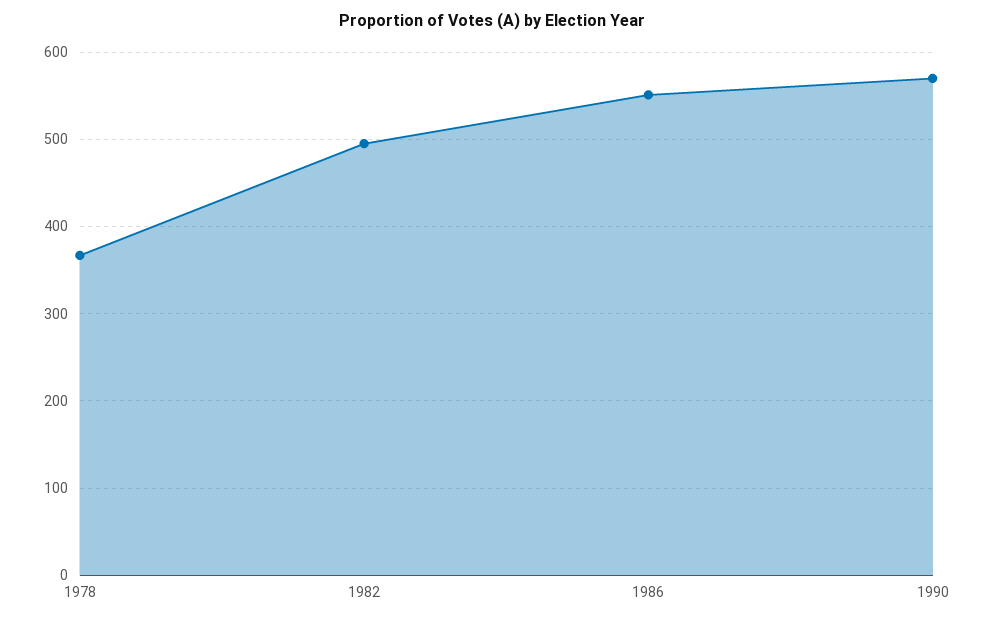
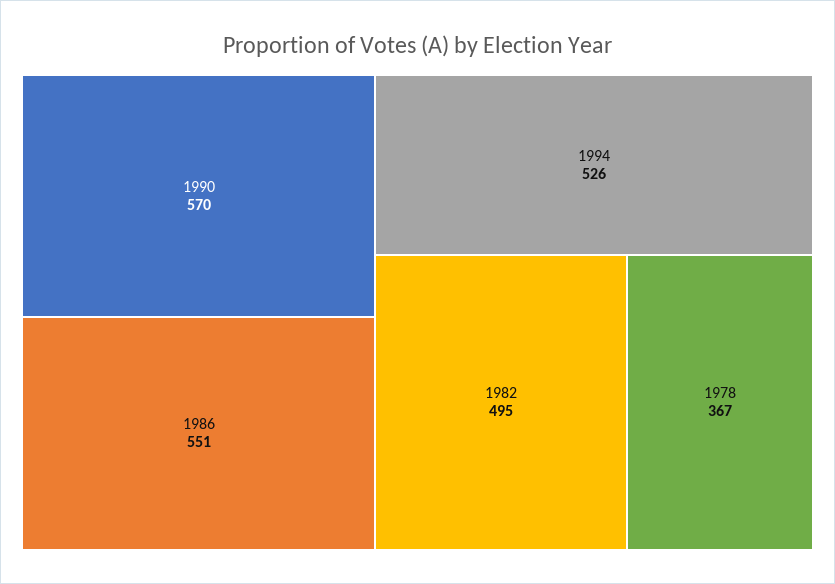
1994: none -> 526

